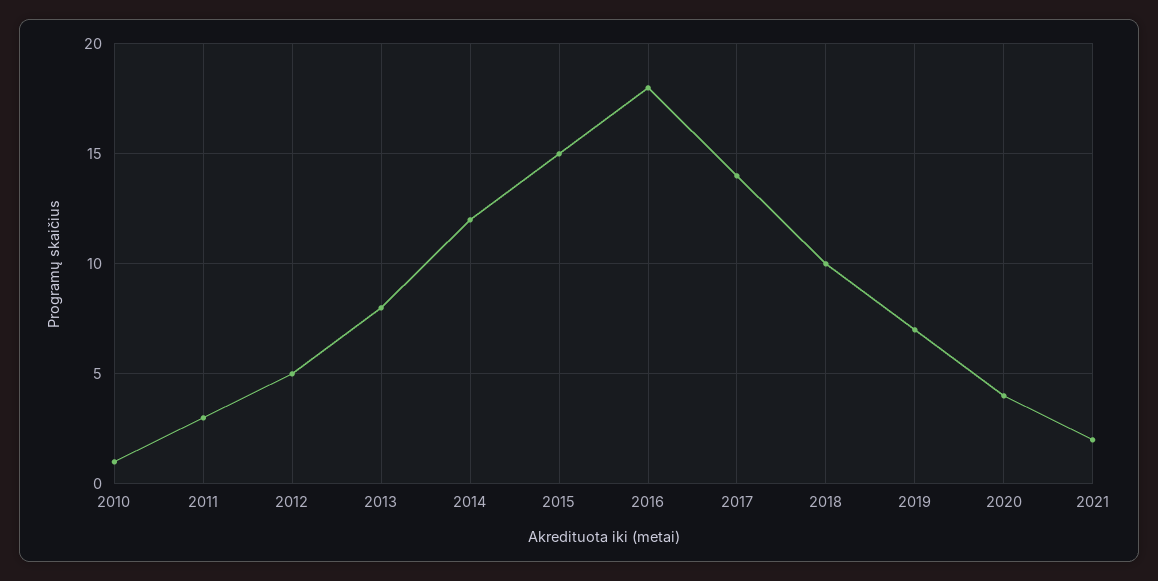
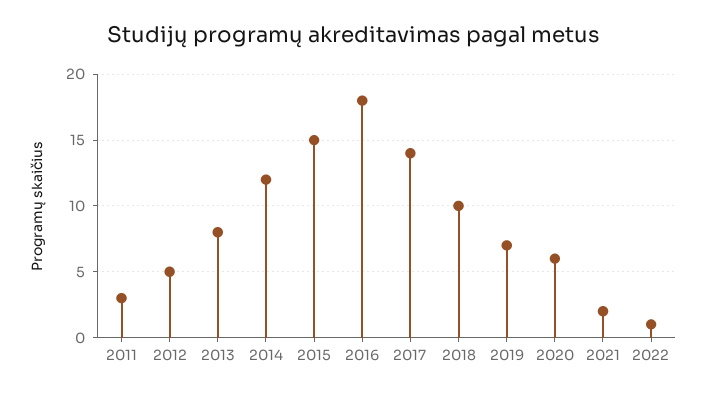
2010: 1 -> none
2020: 4 -> 6
2022: none -> 1

